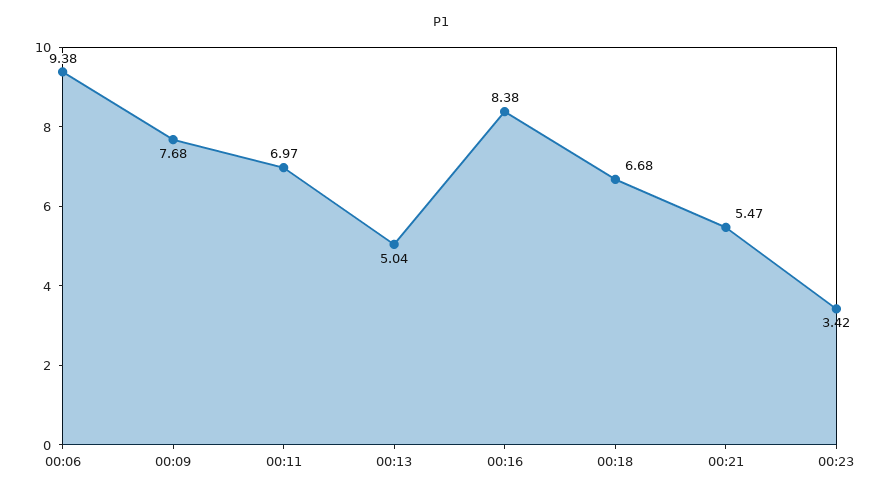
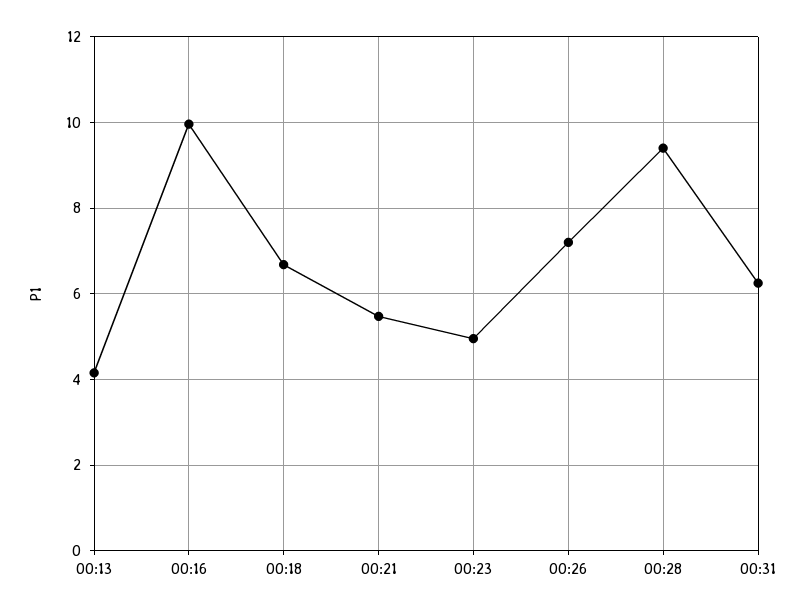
00:06: 9.38 -> none
00:09: 7.68 -> none
00:11: 6.97 -> none
00:13: 5.04 -> 4.2
00:16: 8.38 -> 10
00:23: 3.42 -> 5
00:26: none -> 7.2
00:28: none -> 9.4
00:31: none -> 6.2

